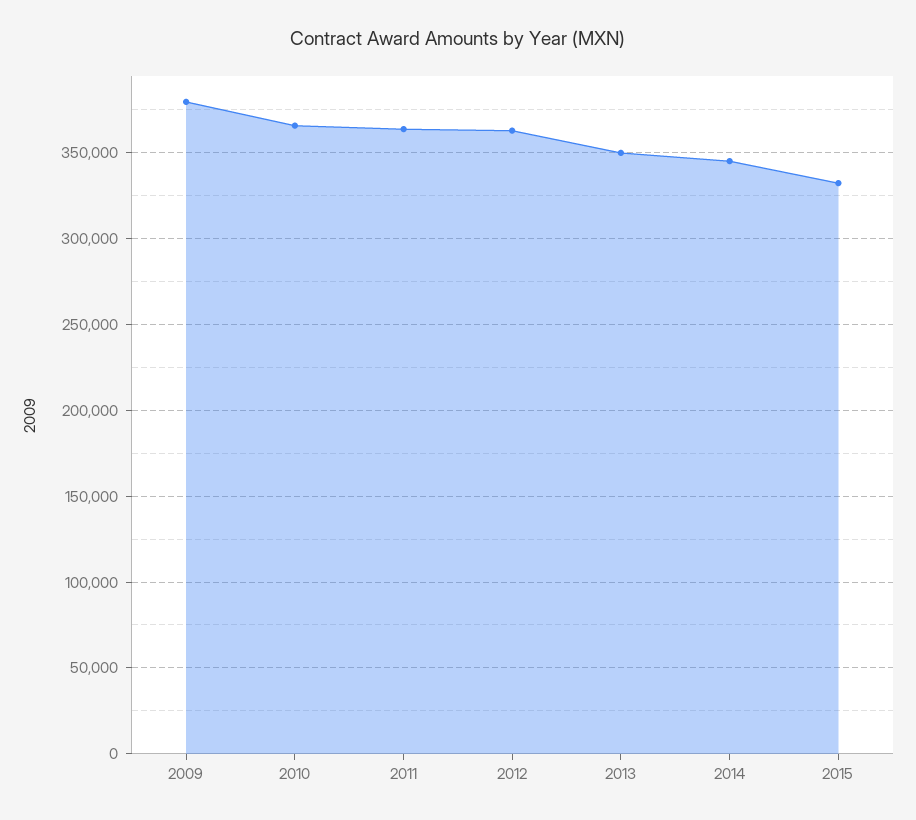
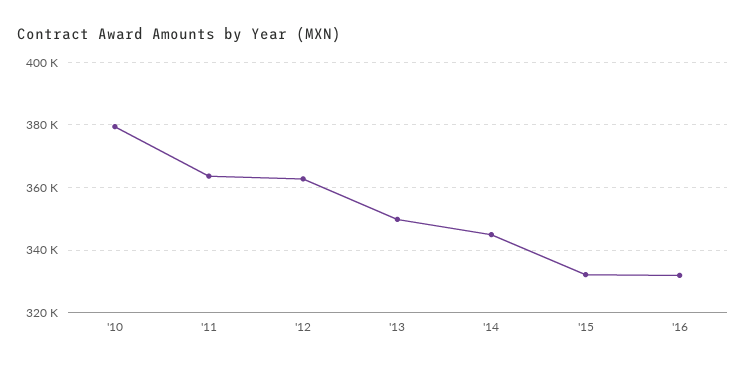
2009: 380000 -> none
2010: 365000 -> 380000
'16: none -> 332000

